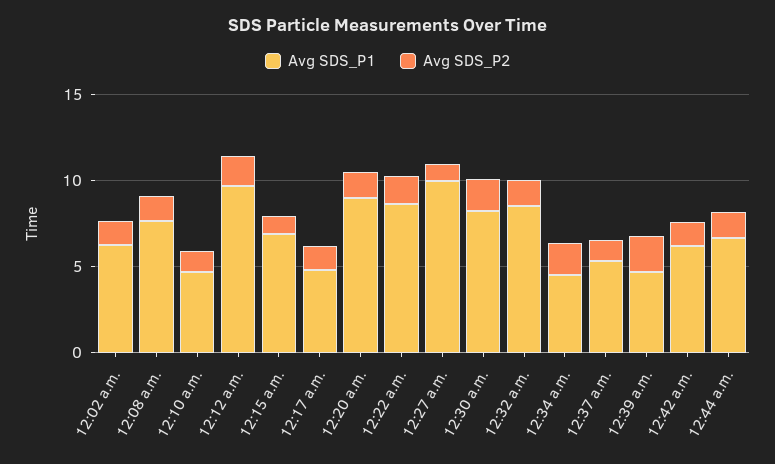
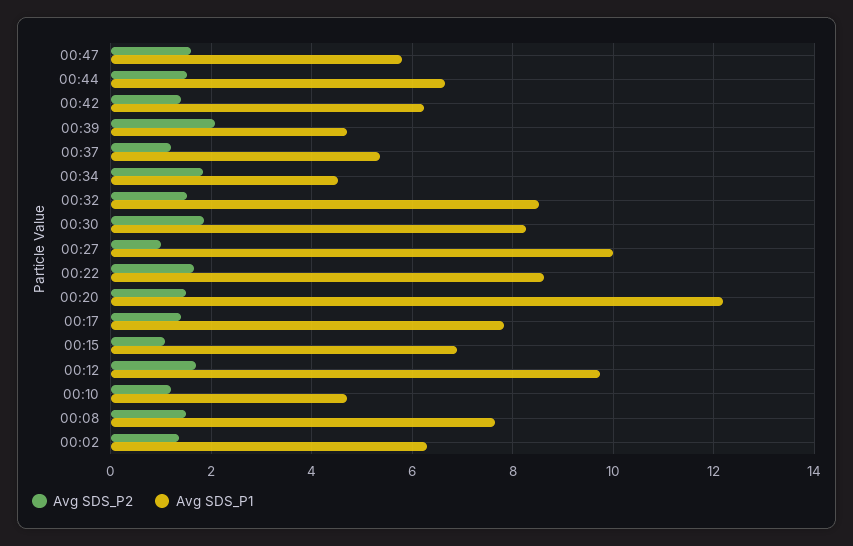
Avg SDS_P1, 12:17 a.m.: 5 -> 7.8
Avg SDS_P1, 12:20 a.m.: 9 -> 12.2
Avg SDS_P2, 00:47: none -> 1.6
Avg SDS_P1, 00:47: none -> 5.8

